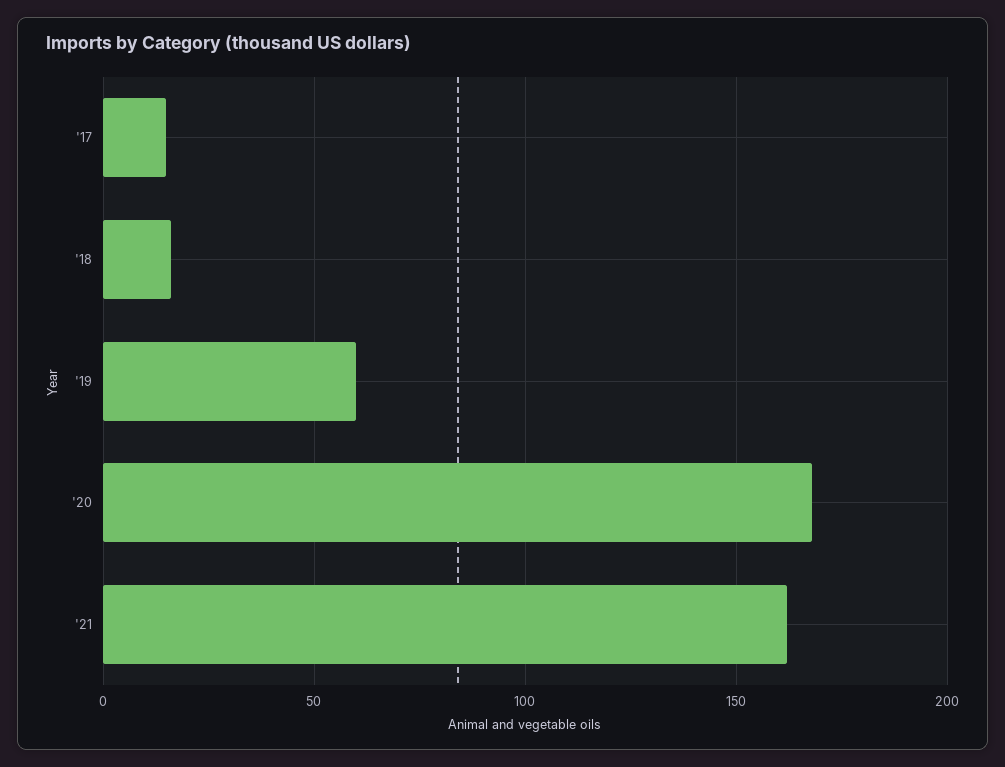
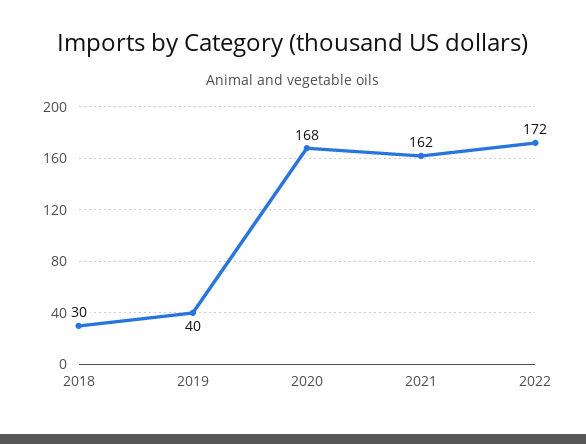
'17: 15 -> none
'18: 15 -> 30
'19: 60 -> 40
2022: none -> 172

